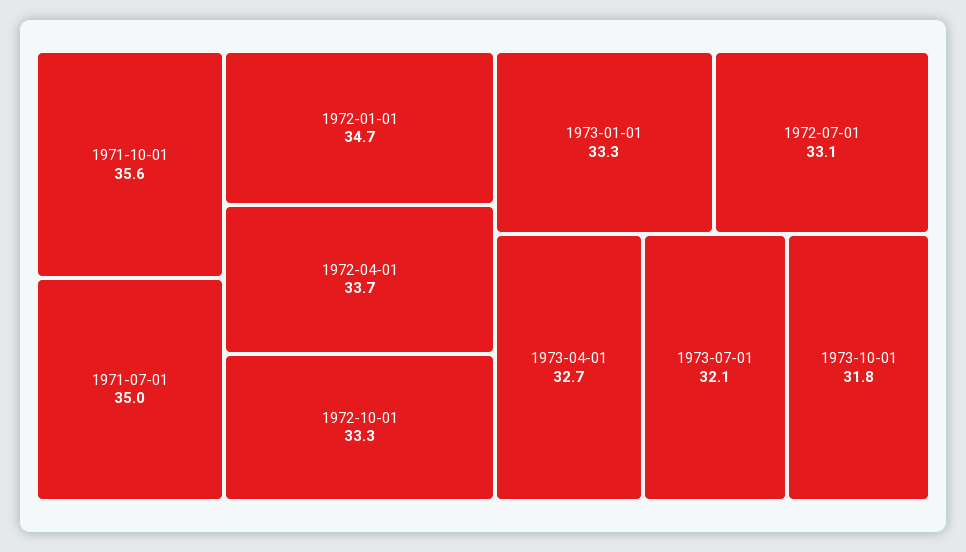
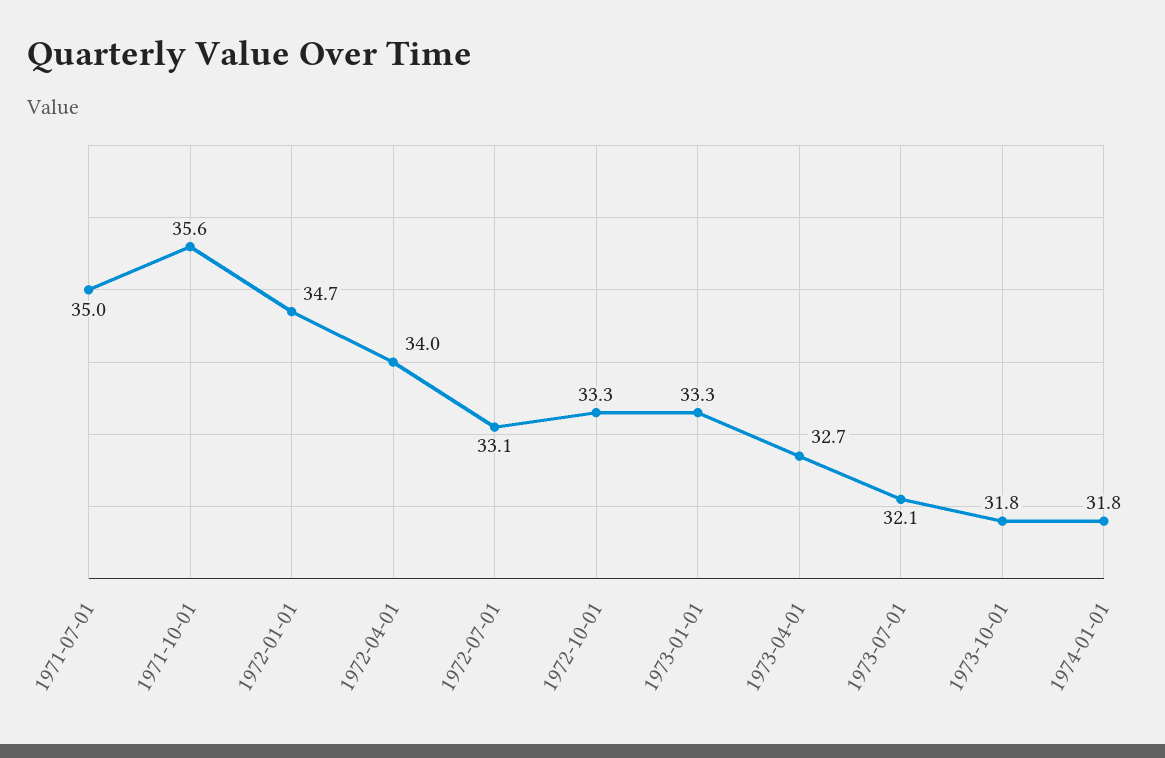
1972-04-01: 33.7 -> 34
1974-01-01: none -> 31.8

